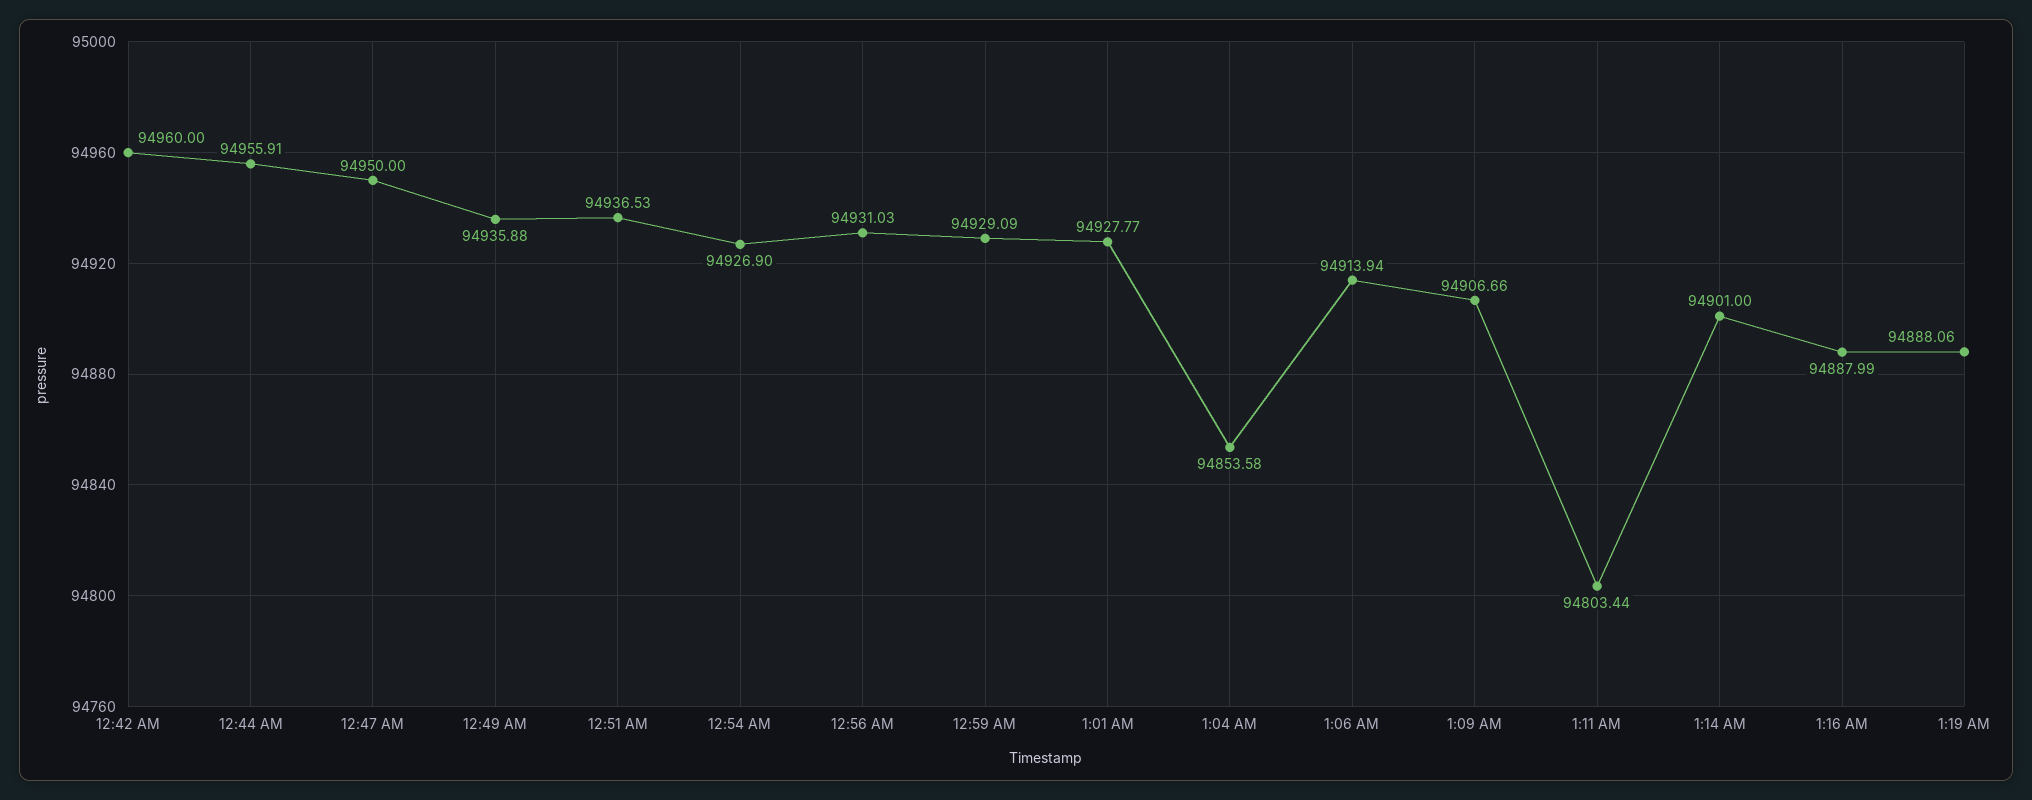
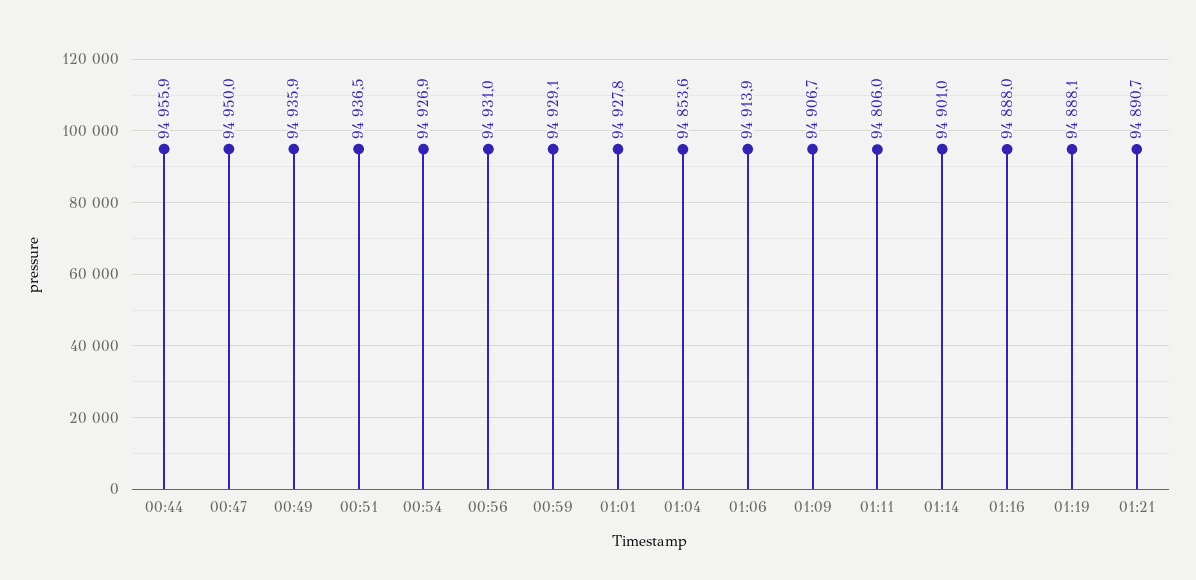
12:42 AM: 94960 -> none
1:11 AM: 94803.44 -> 94806
01:21: none -> 94890.7

